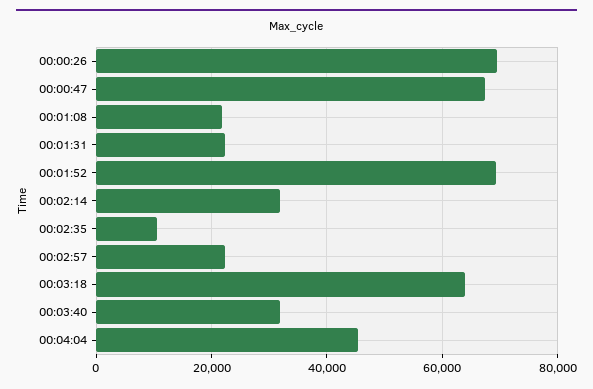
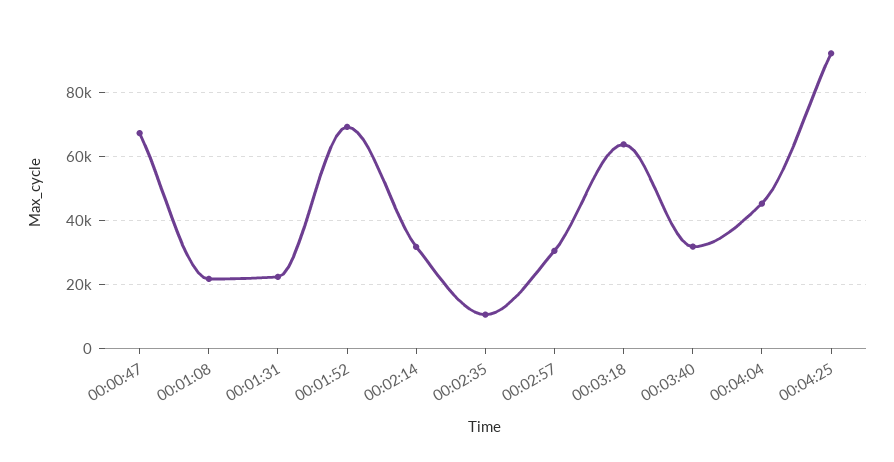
00:00:26: 70000 -> none
00:02:57: 22000 -> 30000
00:04:25: none -> 92000

